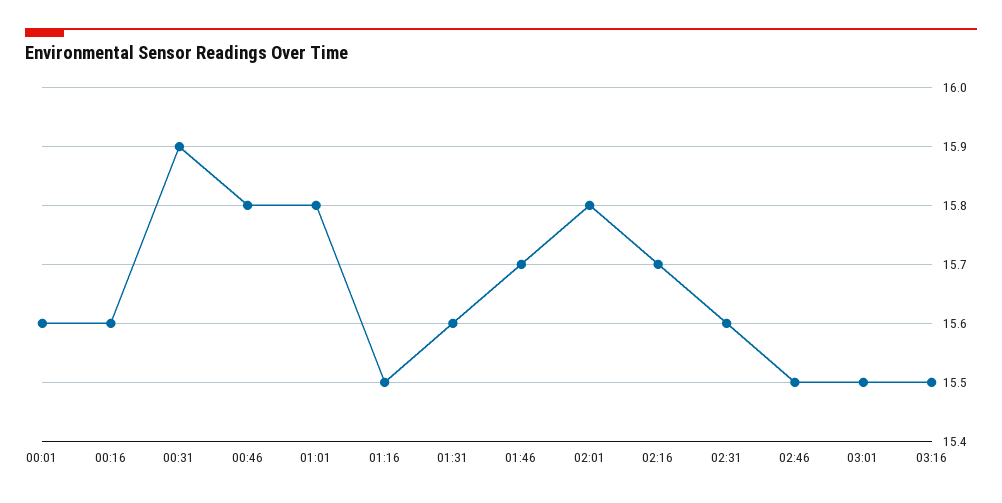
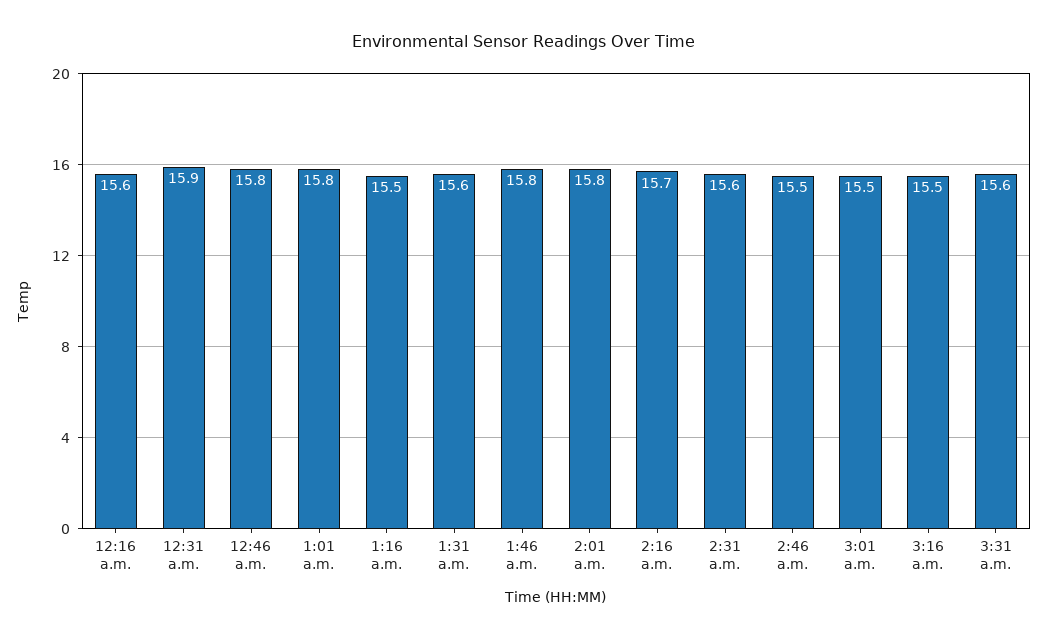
00:01: 15.6 -> none
01:46: 15.7 -> 15.8
3:31 a.m.: none -> 15.6

